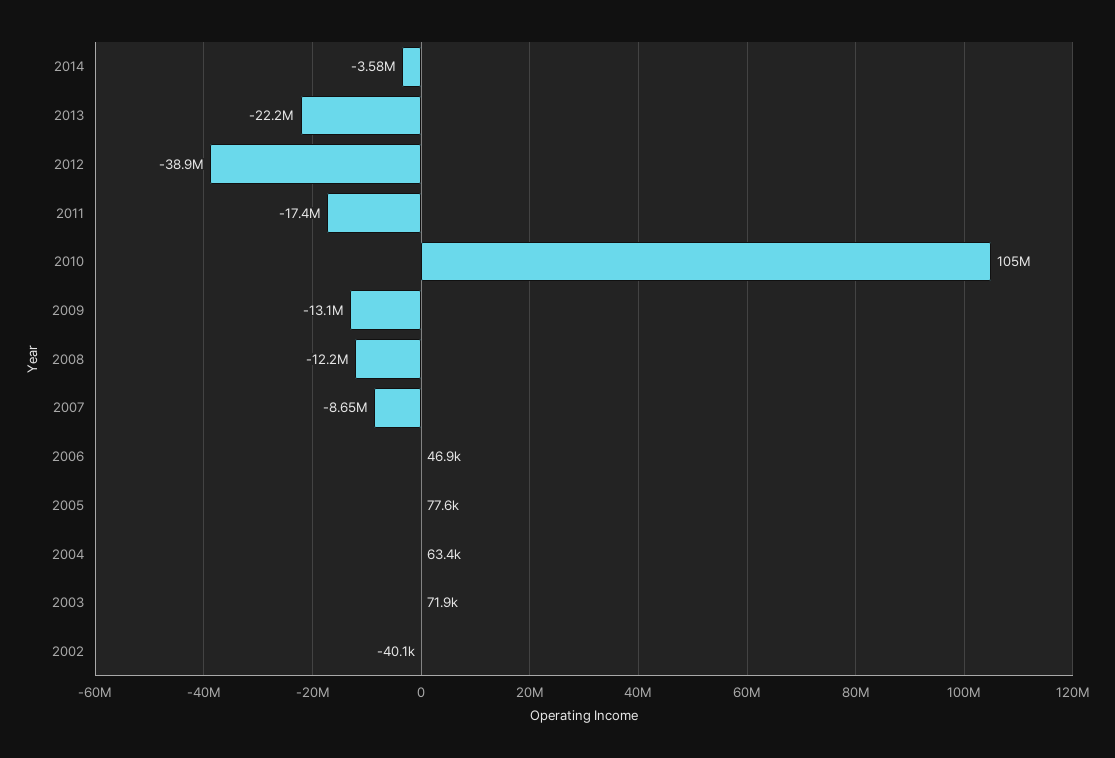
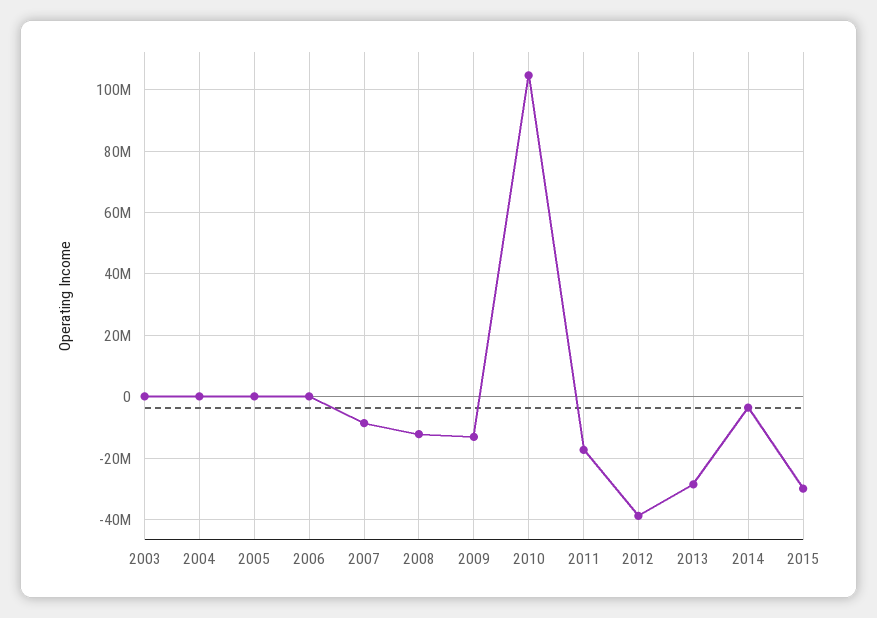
2013: -22200000 -> -28000000
2002: -40100 -> none
2015: none -> -30000000

